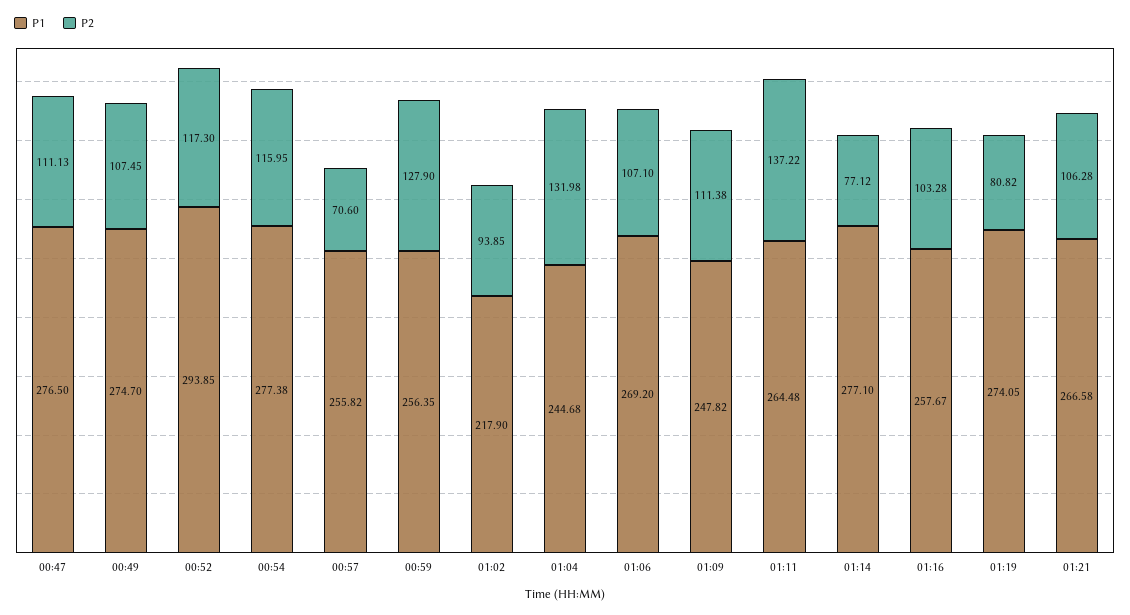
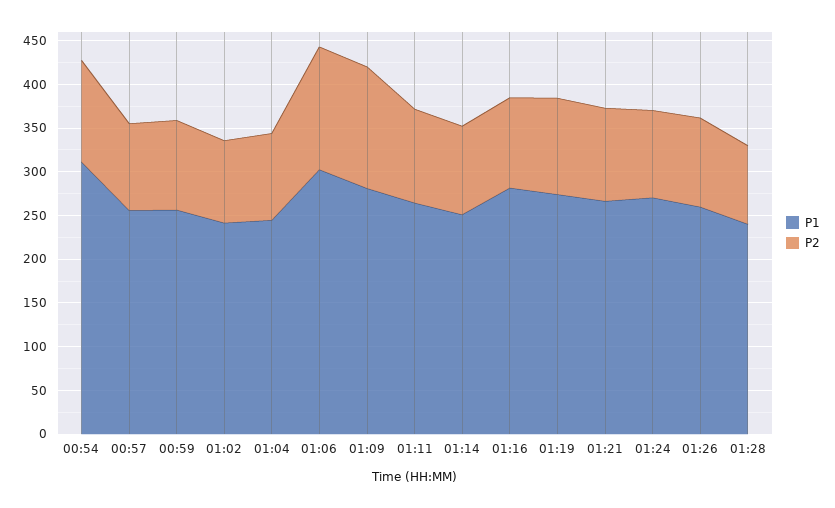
P1, 00:47: 276.5 -> none
P2, 00:47: 111.13 -> none
P1, 00:49: 274.7 -> none
P2, 00:49: 107.45 -> none
P1, 00:52: 293.85 -> none
P2, 00:52: 117.3 -> none
P1, 00:54: 277.38 -> 310
P2, 00:57: 70.6 -> 100
P2, 00:59: 127.9 -> 100
P1, 01:02: 217.9 -> 240
P2, 01:04: 131.98 -> 100
P1, 01:06: 269.2 -> 300
P2, 01:06: 107.1 -> 140
P1, 01:09: 247.82 -> 280
P2, 01:09: 111.38 -> 140
P2, 01:11: 137.22 -> 110
P1, 01:14: 277.1 -> 250
P2, 01:14: 77.12 -> 100
P1, 01:16: 257.67 -> 280
P2, 01:19: 80.82 -> 110
P1, 01:24: none -> 270
P2, 01:24: none -> 100
P1, 01:26: none -> 260
P2, 01:26: none -> 100
P1, 01:28: none -> 240
P2, 01:28: none -> 90

